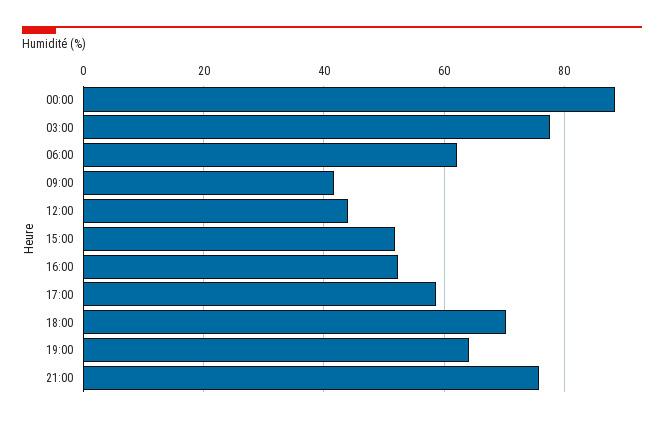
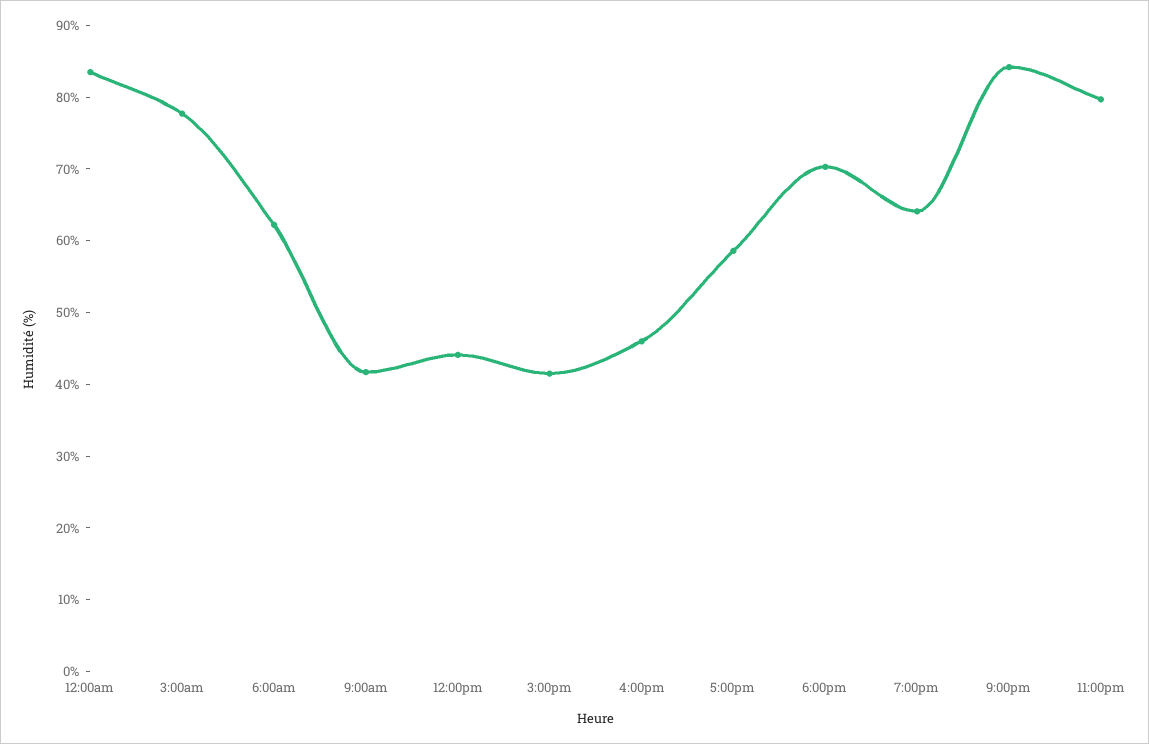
00:00: 88 -> 84
15:00: 52 -> 42
16:00: 52 -> 46
21:00: 76 -> 84
11:00pm: none -> 80

